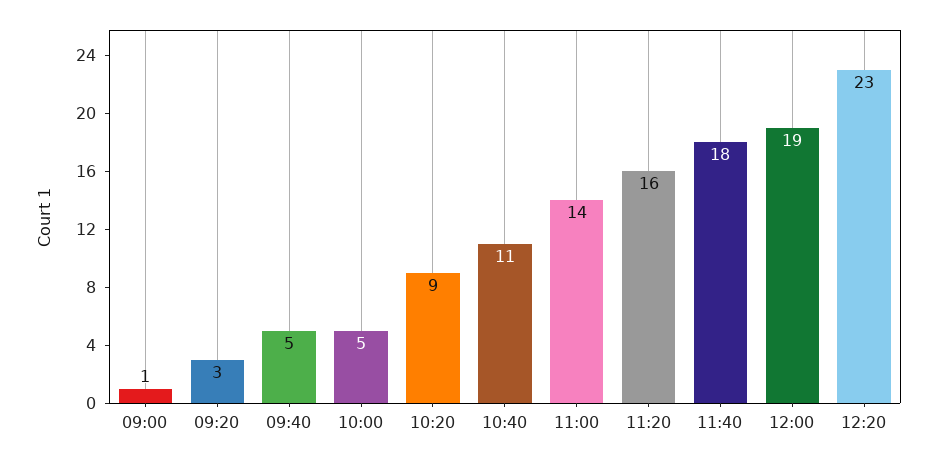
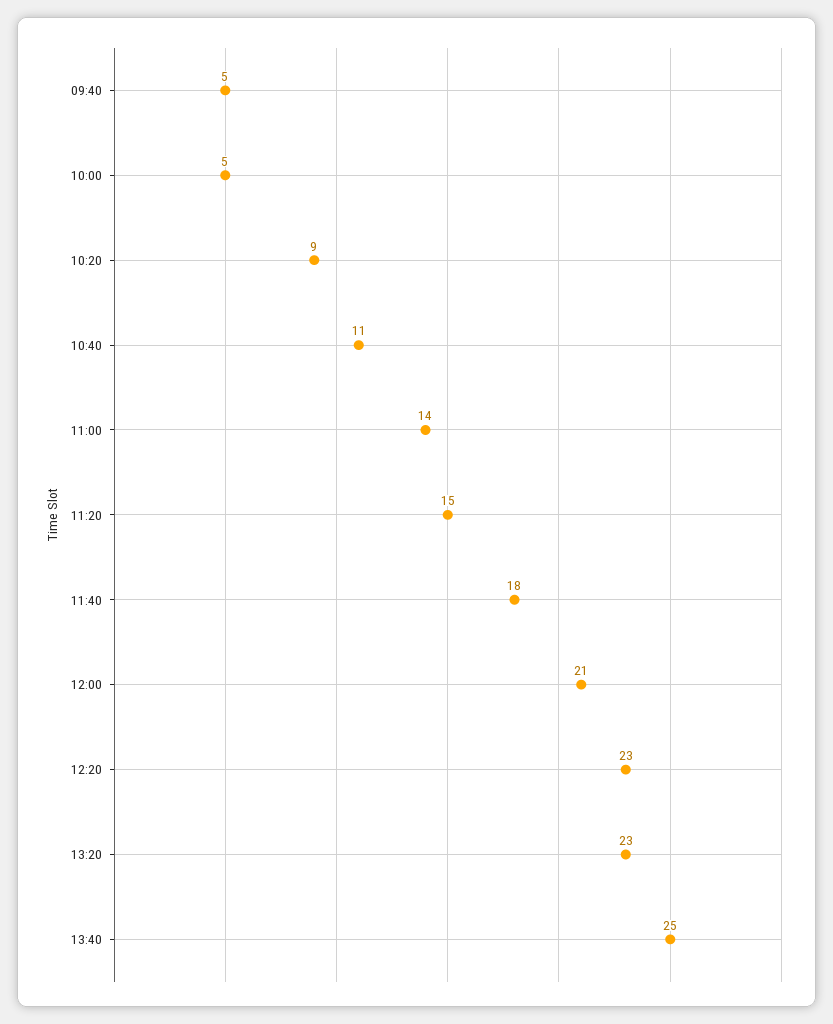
09:00: 1 -> none
09:20: 3 -> none
11:20: 16 -> 15
12:00: 19 -> 21
13:20: none -> 23
13:40: none -> 25

